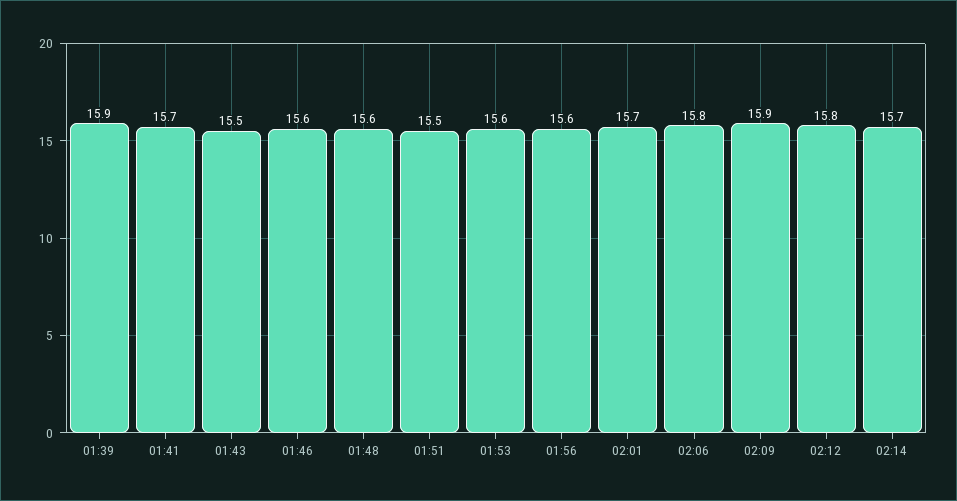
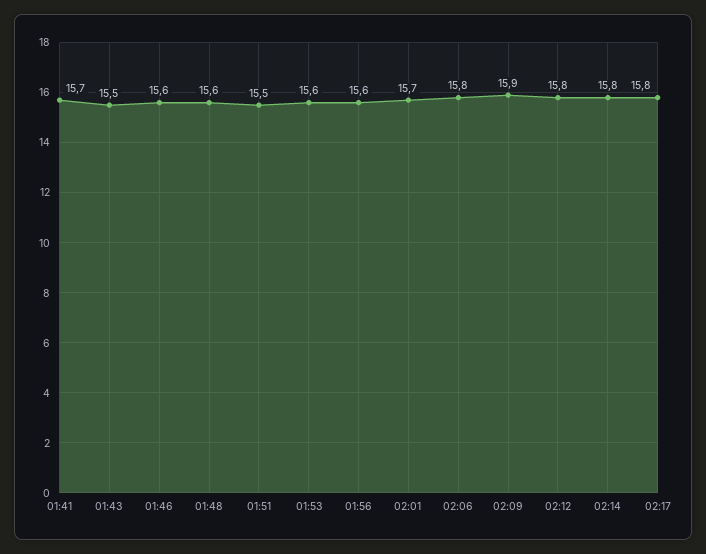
01:39: 15.9 -> none
02:14: 15.7 -> 15.8
02:17: none -> 15.8

